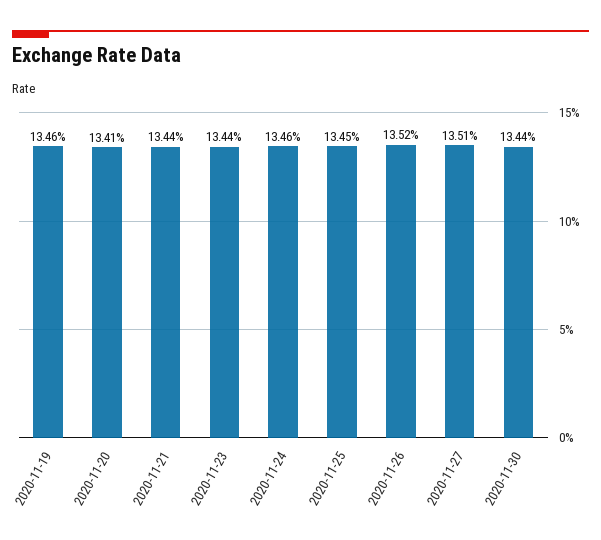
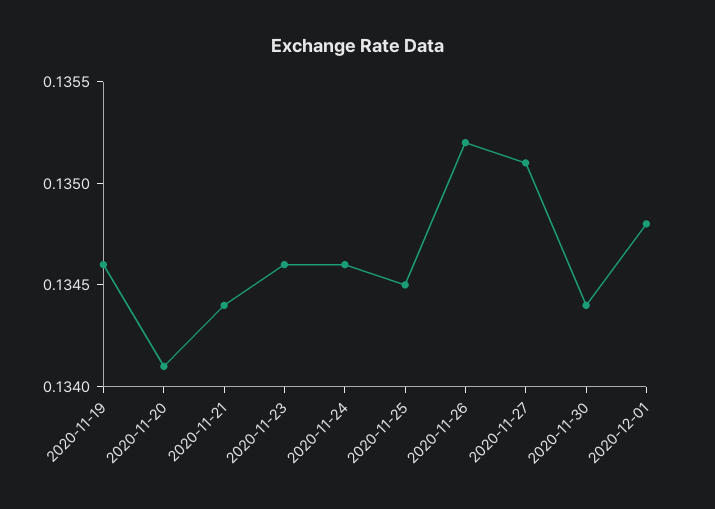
2020-11-23: 0.1344 -> 0.1346
2020-12-01: none -> 0.1348

